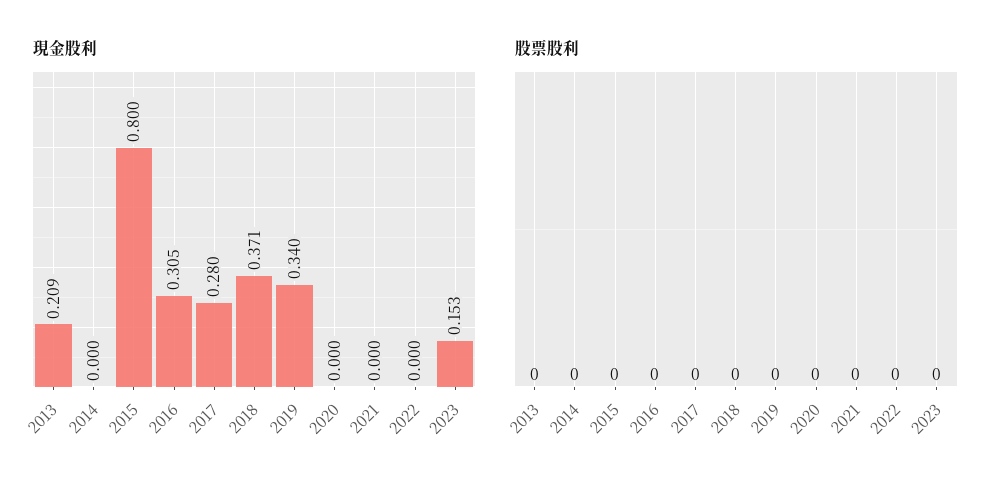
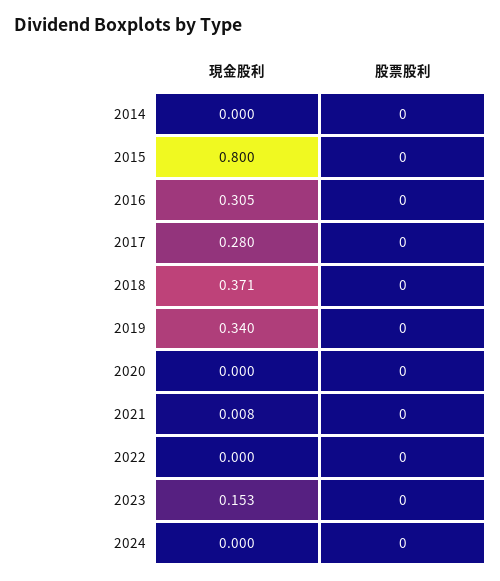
現金股利, 2013: 0.209 -> none
現金股利, 2021: 0 -> 0.008
股票股利, 2013: 0 -> none
現金股利, 2024: none -> 0
股票股利, 2024: none -> 0

